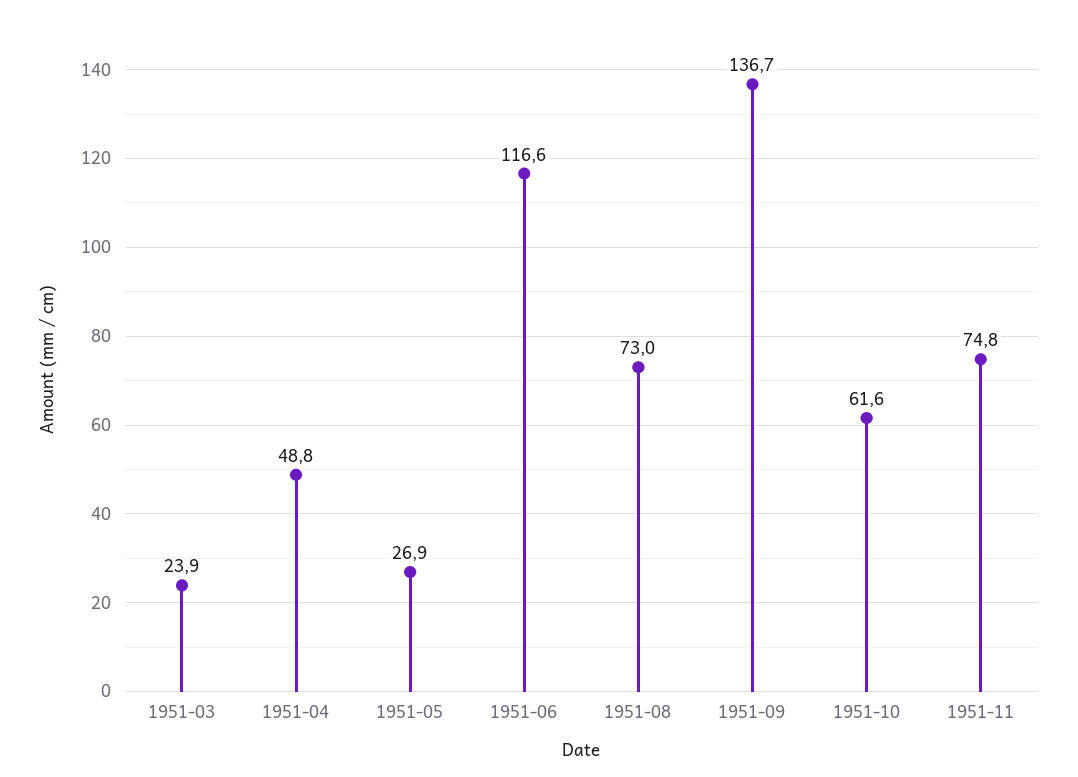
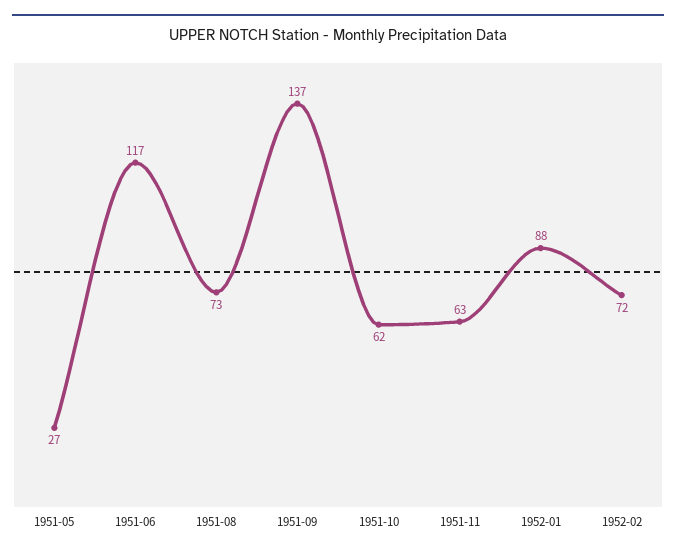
1951-03: 23.9 -> none
1951-04: 48.8 -> none
1951-11: 74.8 -> 63
1952-01: none -> 88
1952-02: none -> 72

